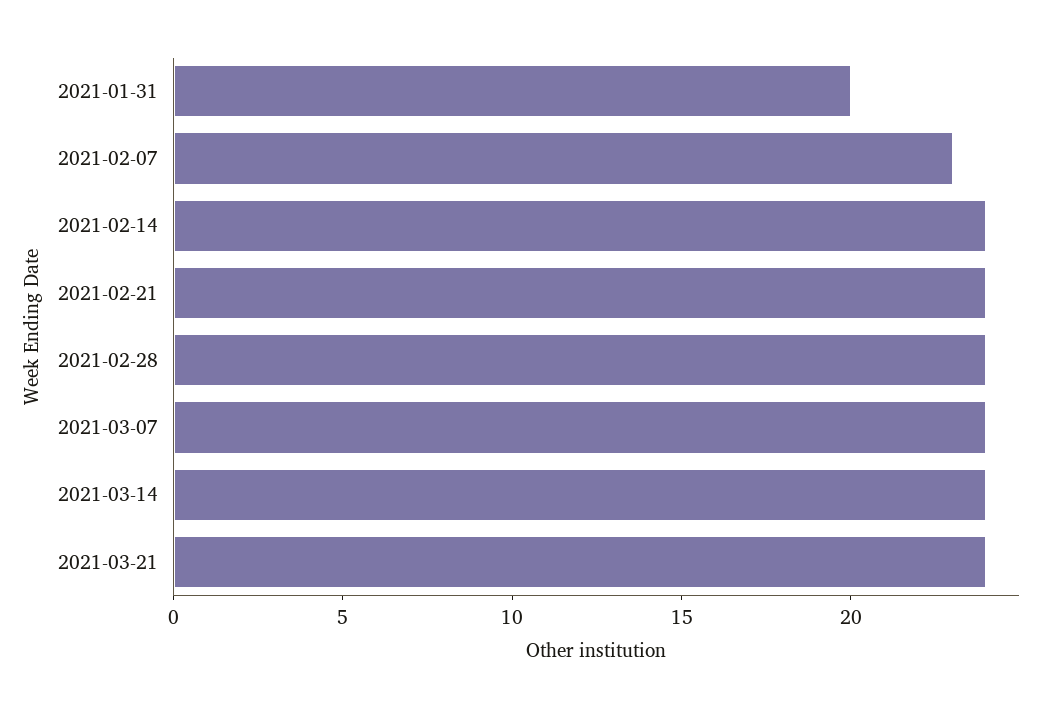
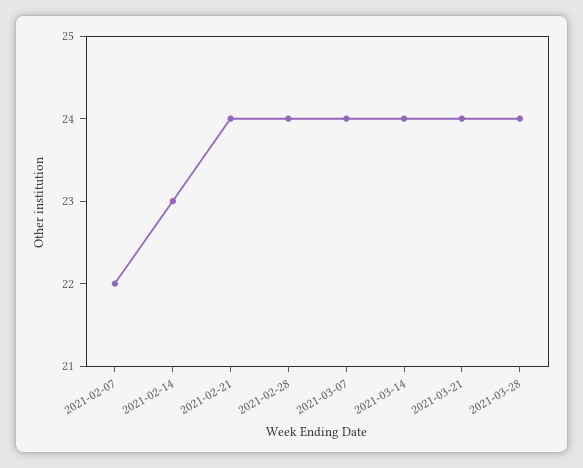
2021-01-31: 20 -> none
2021-02-07: 23 -> 22
2021-02-14: 24 -> 23
2021-03-28: none -> 24

